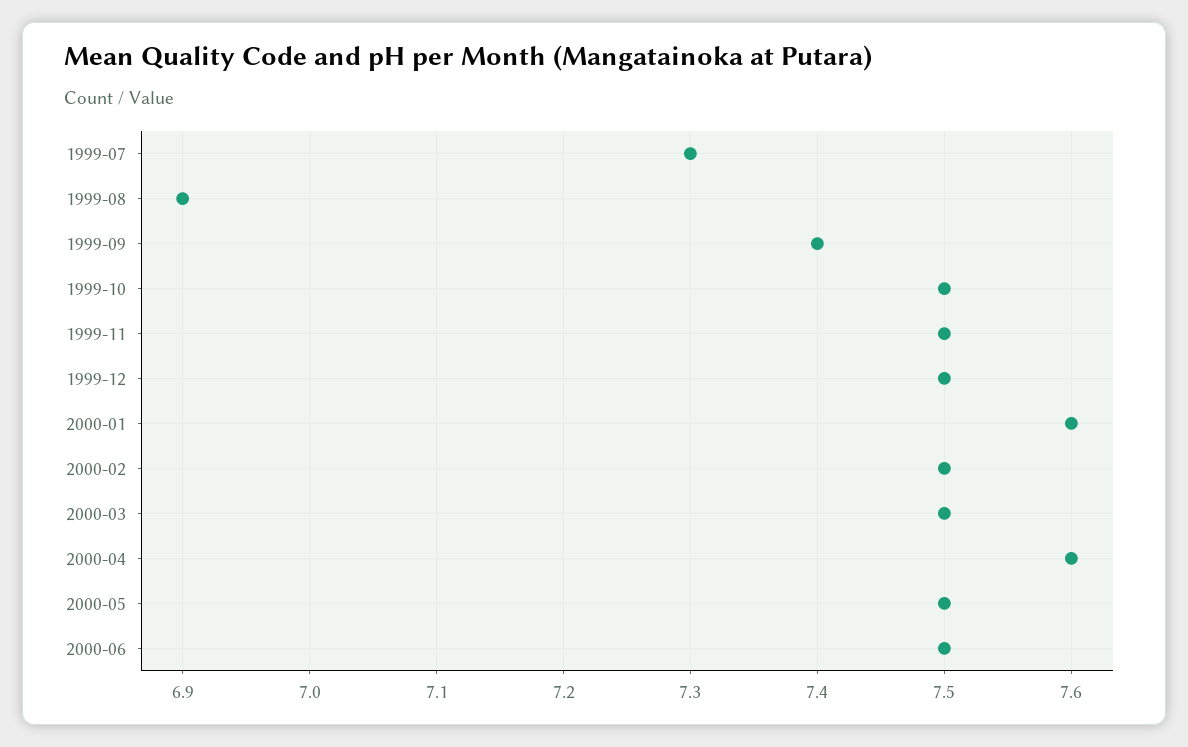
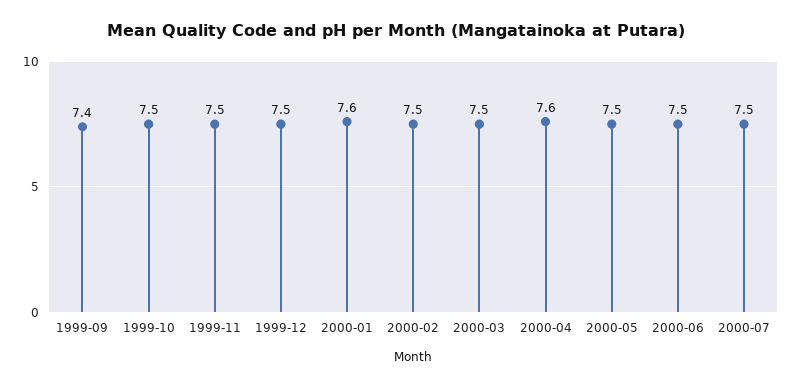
1999-07: 7.3 -> none
1999-08: 6.9 -> none
2000-07: none -> 7.5

